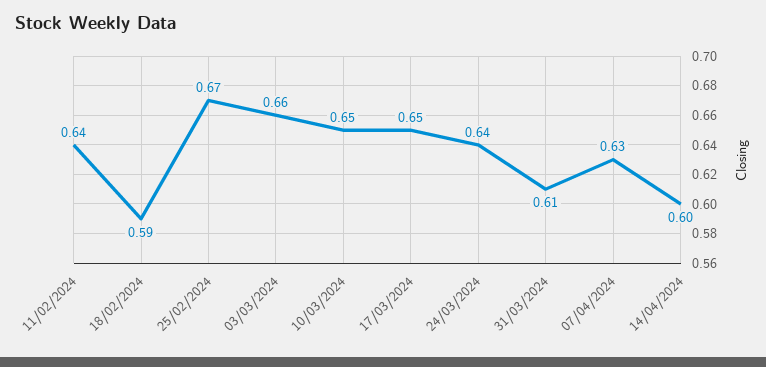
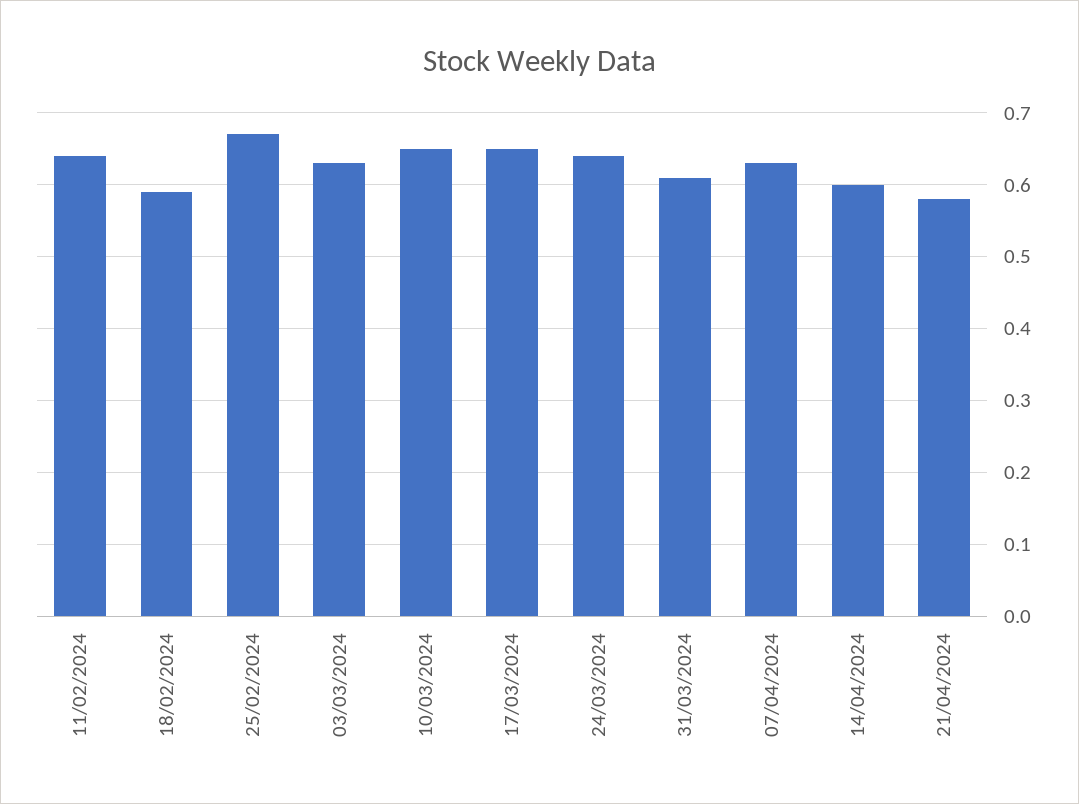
03/03/2024: 0.66 -> 0.63
21/04/2024: none -> 0.58

